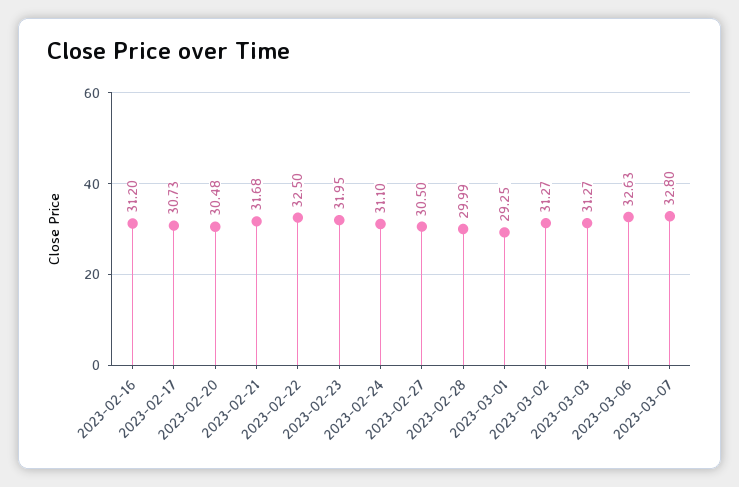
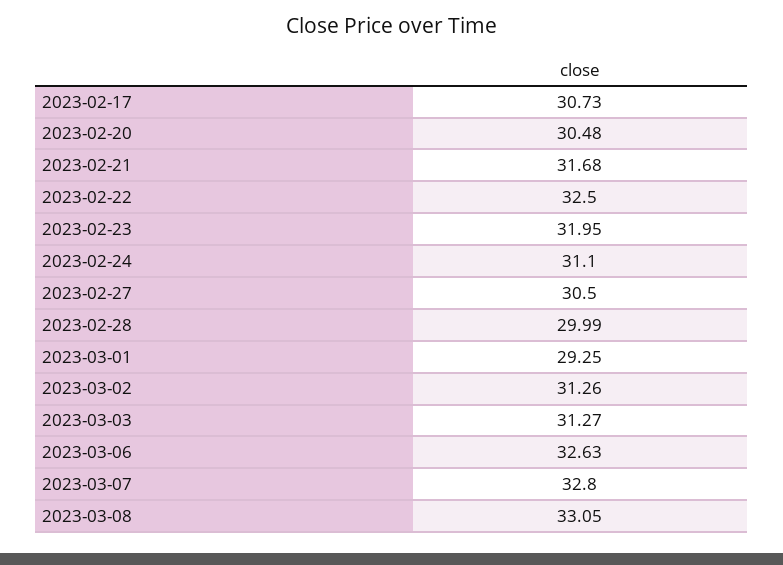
2023-02-16: 31.2 -> none
2023-03-02: 31.27 -> 31.26
2023-03-08: none -> 33.05

